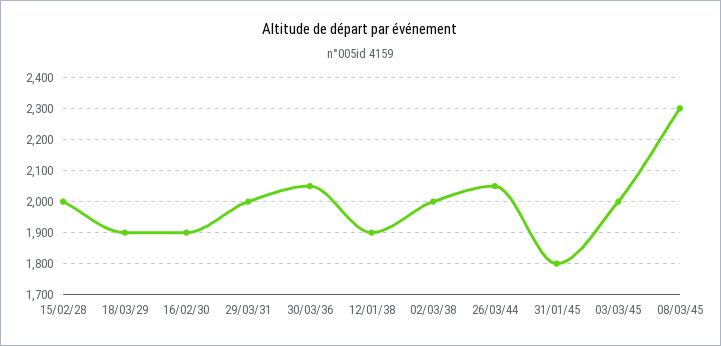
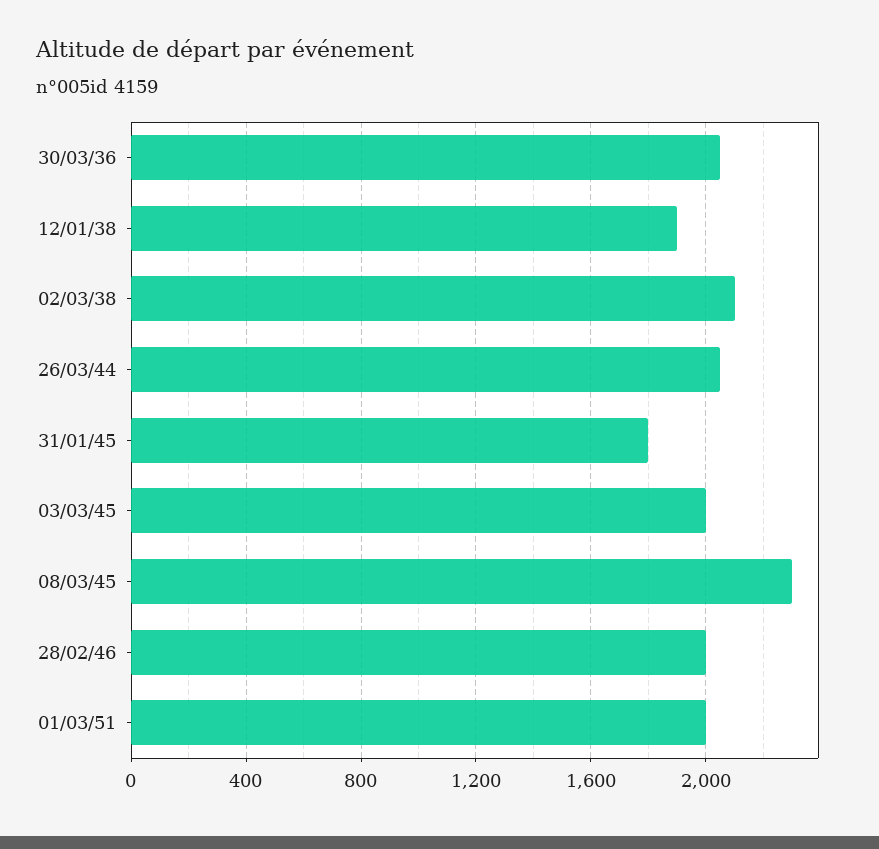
15/02/28: 2000 -> none
18/03/29: 1900 -> none
16/02/30: 1900 -> none
29/03/31: 2000 -> none
02/03/38: 2000 -> 2100
28/02/46: none -> 2000
01/03/51: none -> 2000

